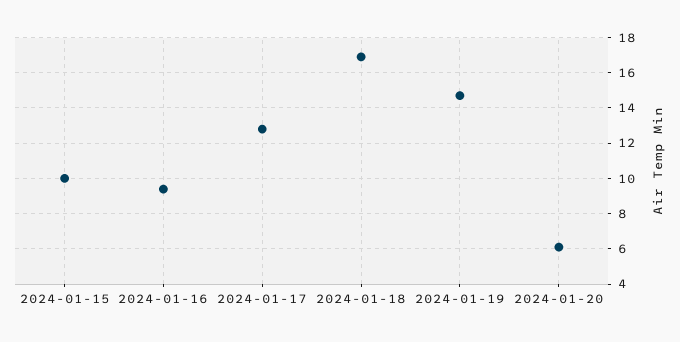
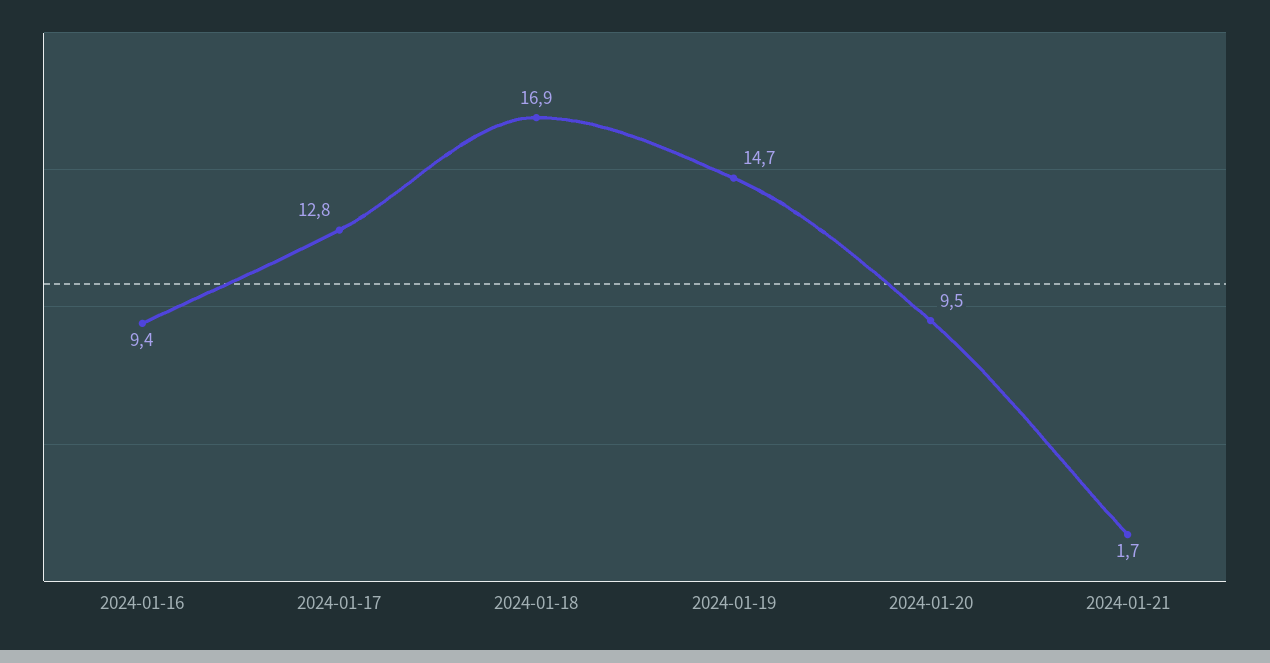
2024-01-15: 10 -> none
2024-01-20: 6 -> 9.5
2024-01-21: none -> 1.7

